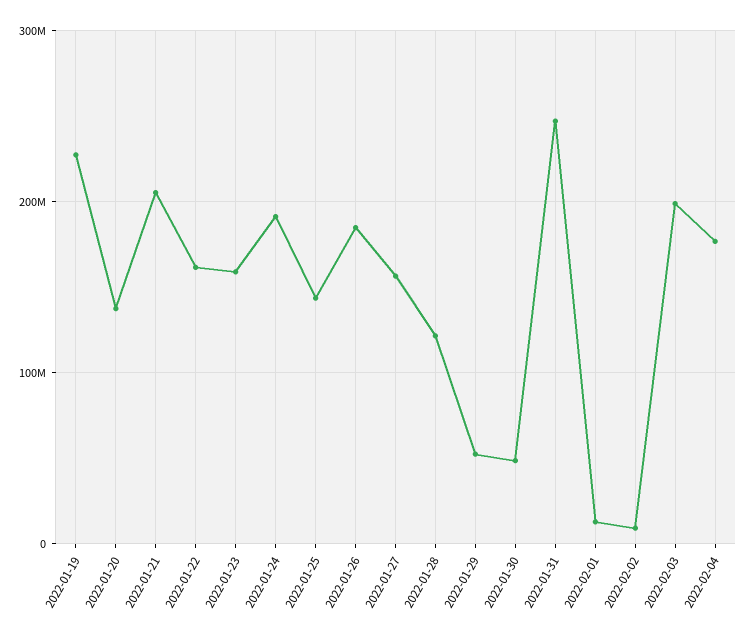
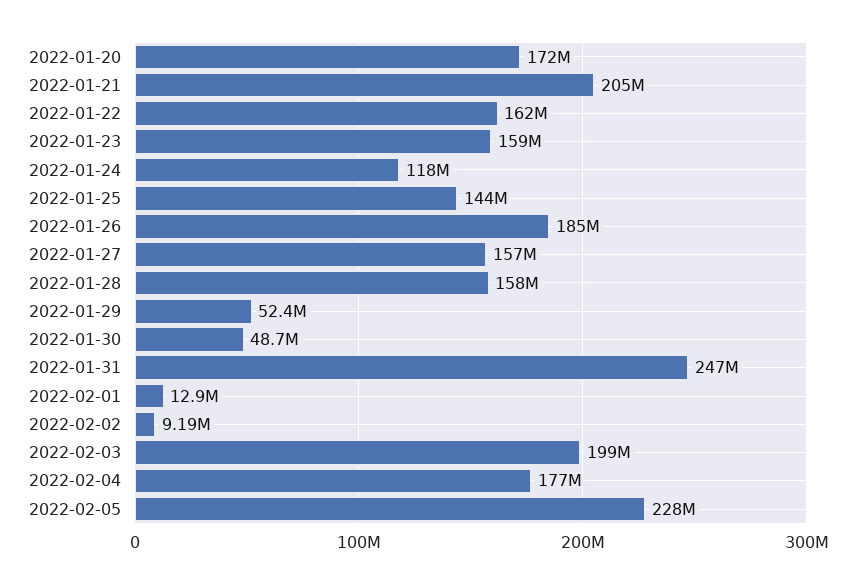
2022-01-19: 230000000 -> none
2022-01-20: 140000000 -> 172000000
2022-01-24: 190000000 -> 118000000
2022-01-28: 120000000 -> 158000000
2022-02-05: none -> 228000000

